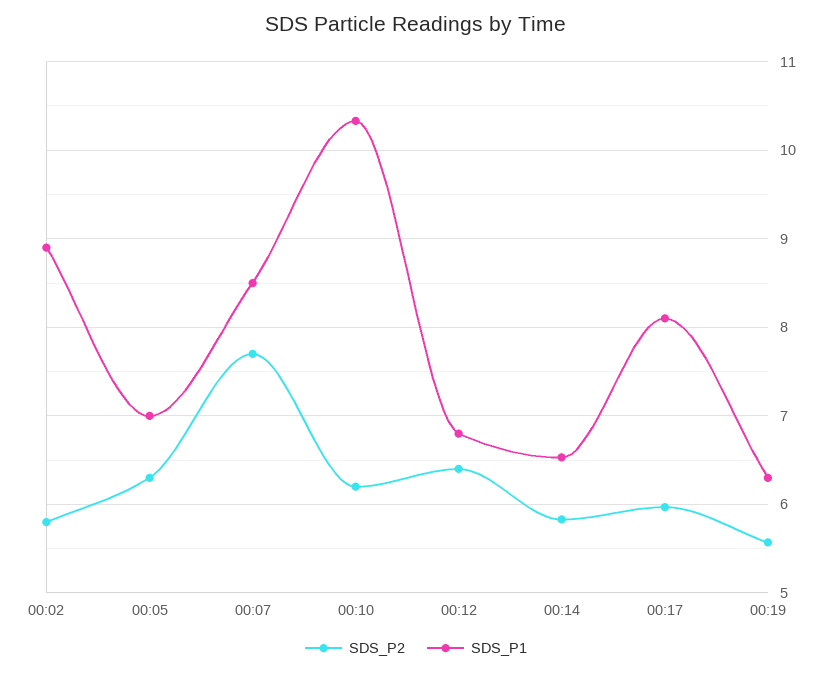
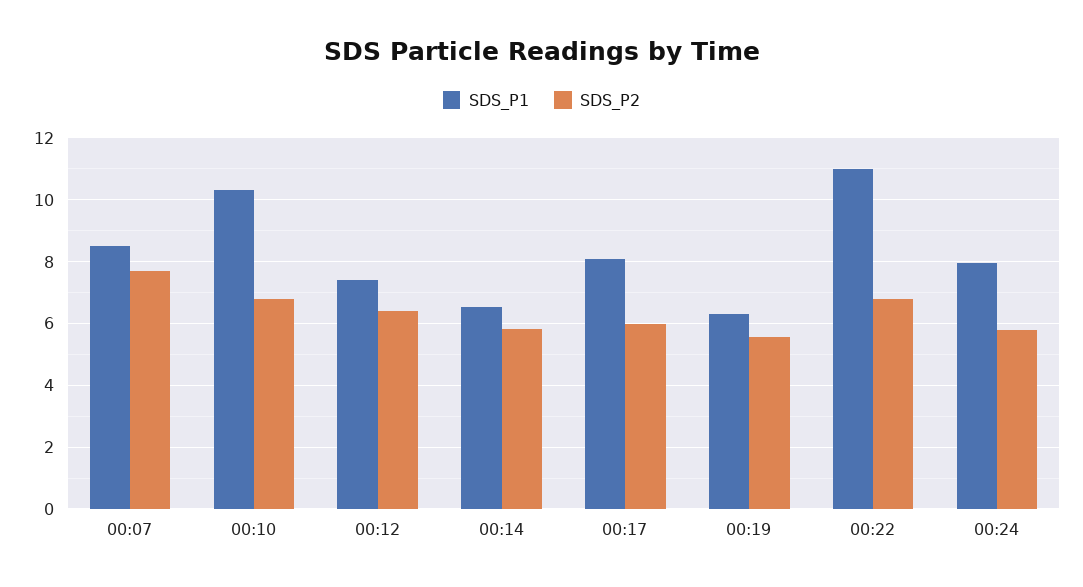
SDS_P2, 00:02: 5.8 -> none
SDS_P1, 00:02: 8.9 -> none
SDS_P2, 00:05: 6.3 -> none
SDS_P1, 00:05: 7 -> none
SDS_P2, 00:10: 6.2 -> 6.8
SDS_P1, 00:12: 6.8 -> 7.4
SDS_P1, 00:22: none -> 11
SDS_P2, 00:22: none -> 6.8
SDS_P1, 00:24: none -> 8
SDS_P2, 00:24: none -> 5.8

